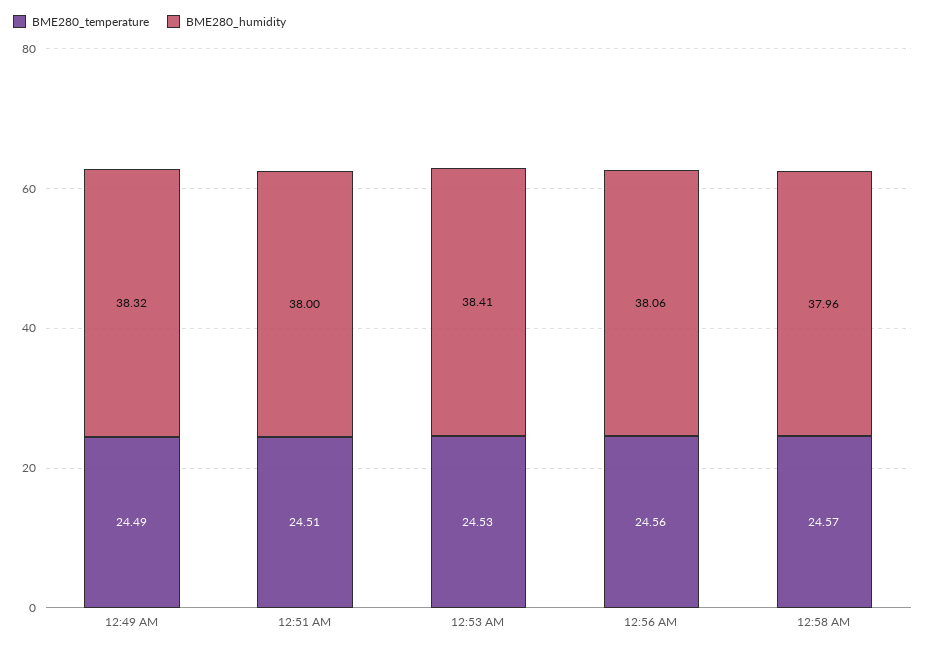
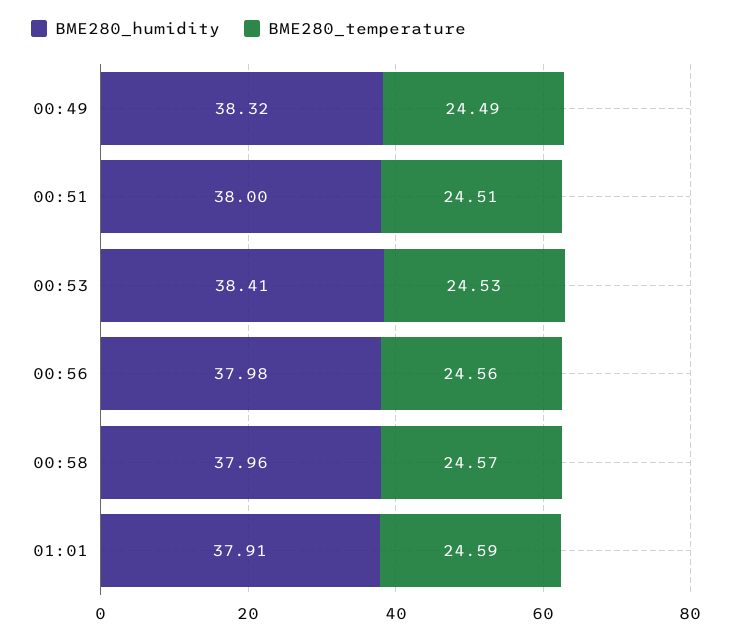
BME280_humidity, 12:56 AM: 38.06 -> 37.98
BME280_humidity, 01:01: none -> 37.91
BME280_temperature, 01:01: none -> 24.59

